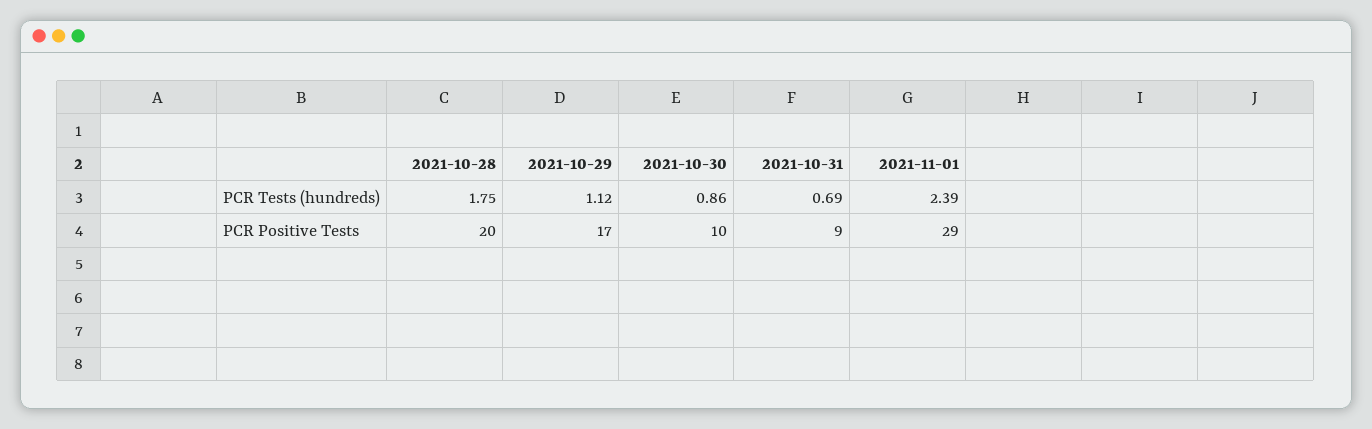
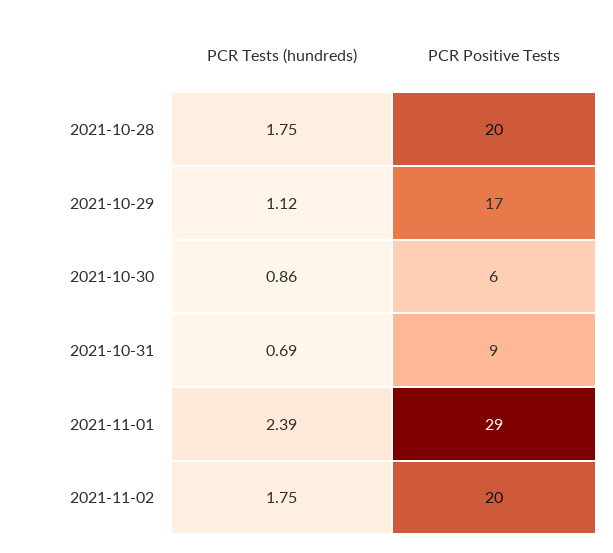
2021-10-30, PCR Positive Tests: 10 -> 6
2021-11-02, PCR Tests (hundreds): none -> 1.75
2021-11-02, PCR Positive Tests: none -> 20

